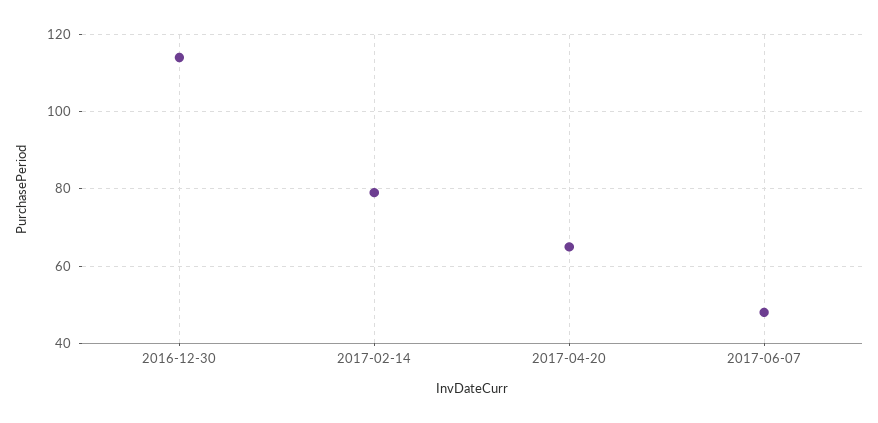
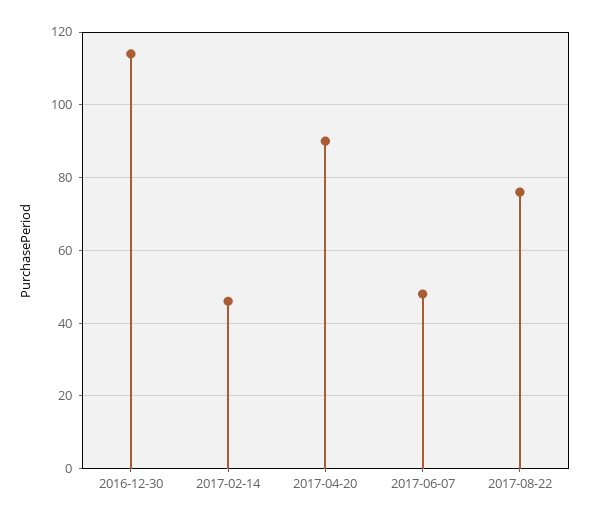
2017-02-14: 80 -> 45
2017-04-20: 65 -> 90
2017-08-22: none -> 75

